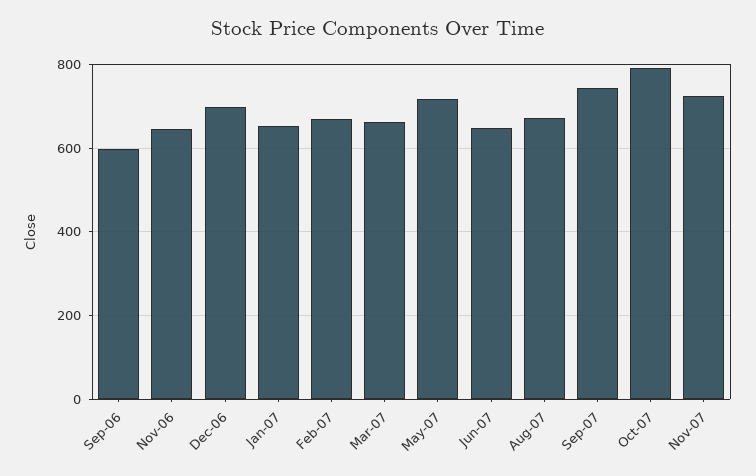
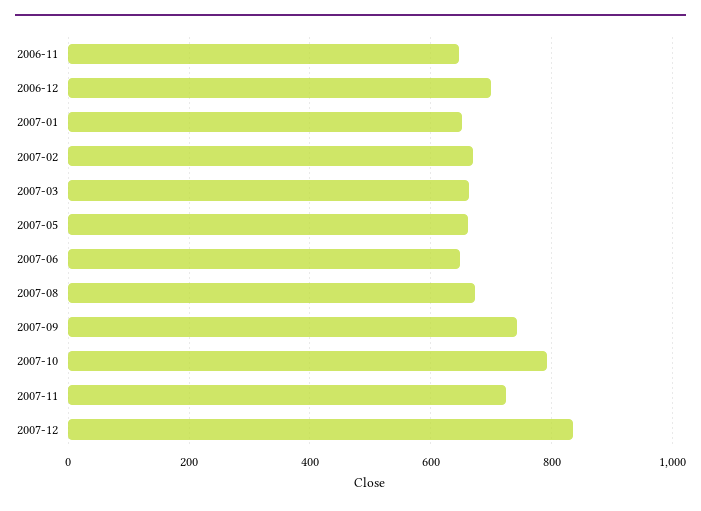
Sep-06: 600 -> none
May-07: 720 -> 660
2007-12: none -> 840

